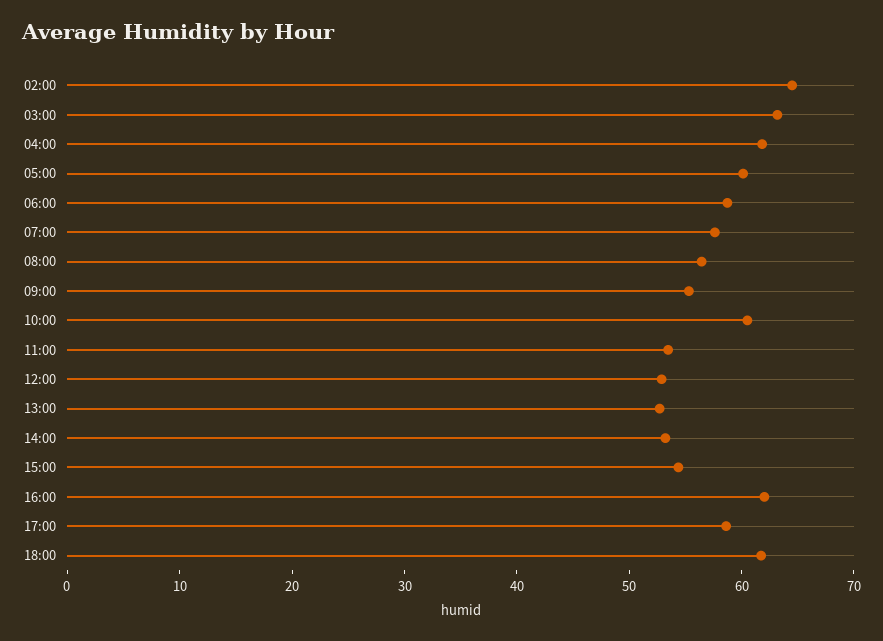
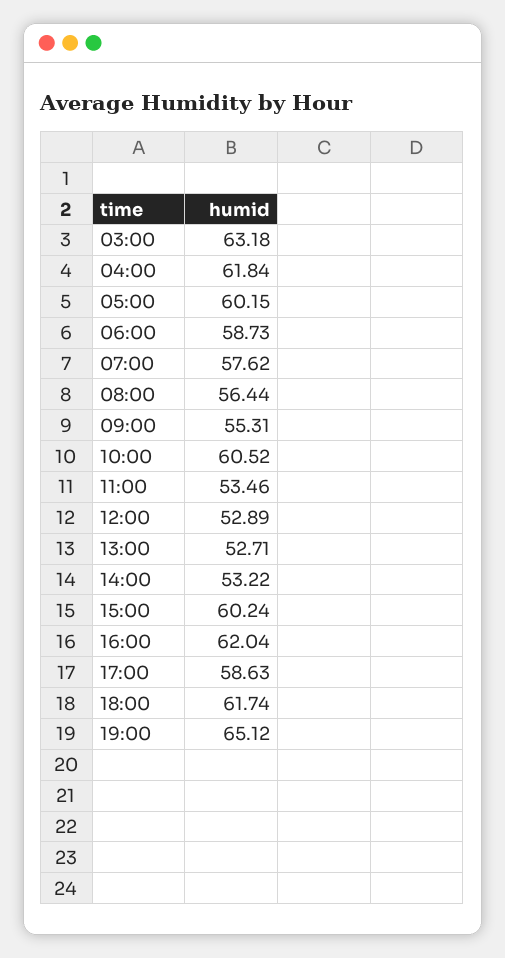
02:00: 64 -> none
15:00: 54 -> 60.24
19:00: none -> 65.12

